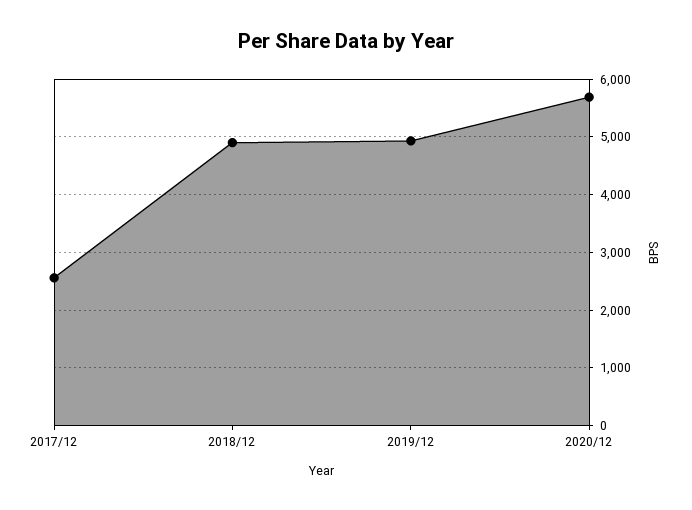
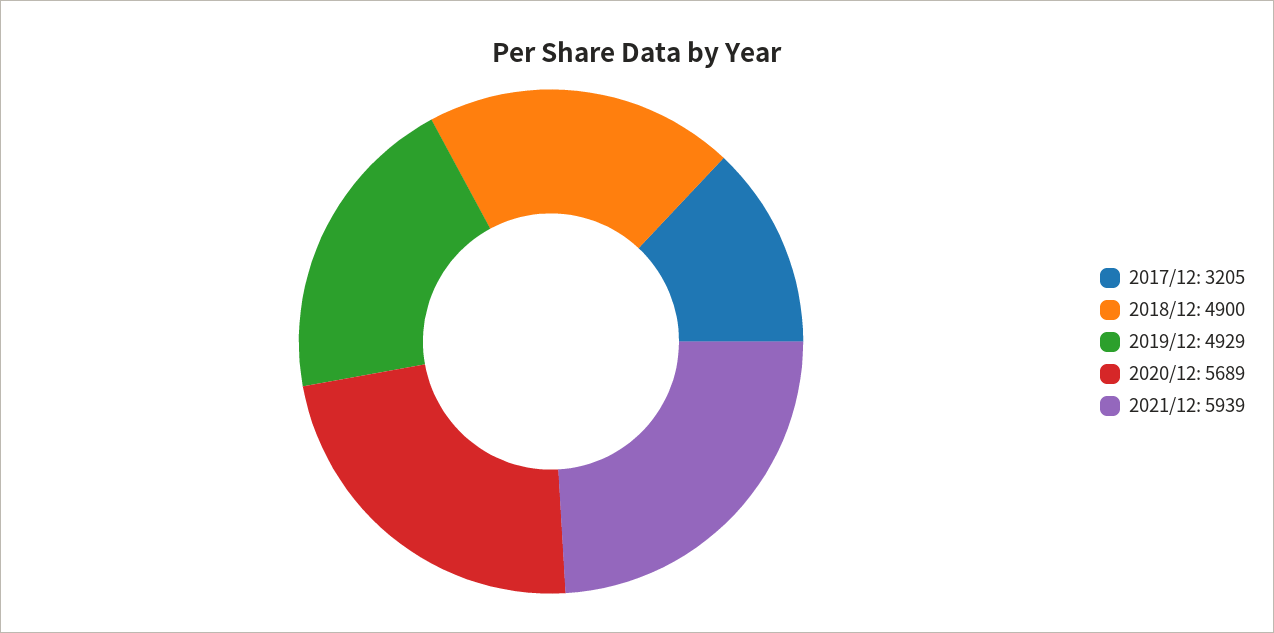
2017/12: 2600 -> 3205
2021/12: none -> 5939

